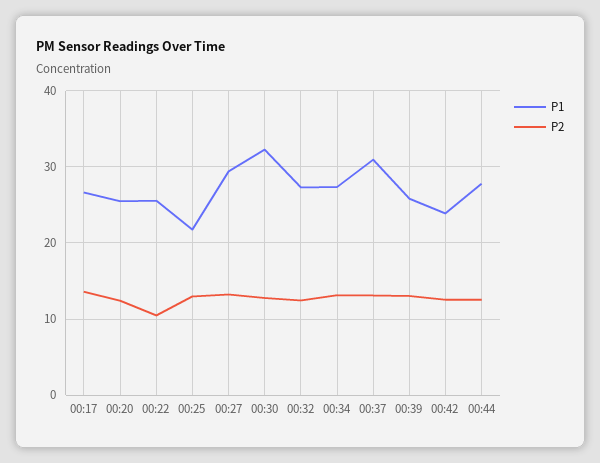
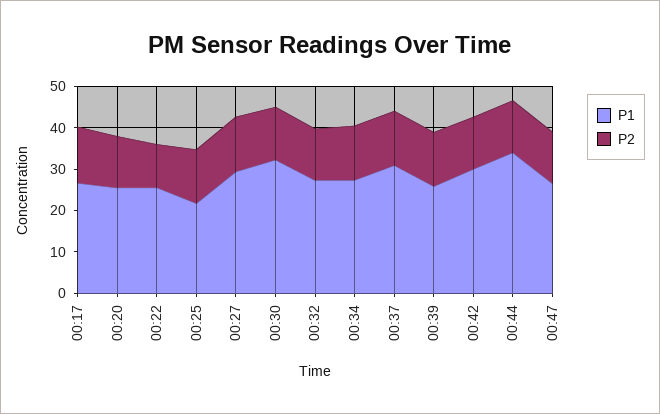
P1, 00:42: 24 -> 30
P1, 00:44: 28 -> 34
P1, 00:47: none -> 26
P2, 00:47: none -> 12

